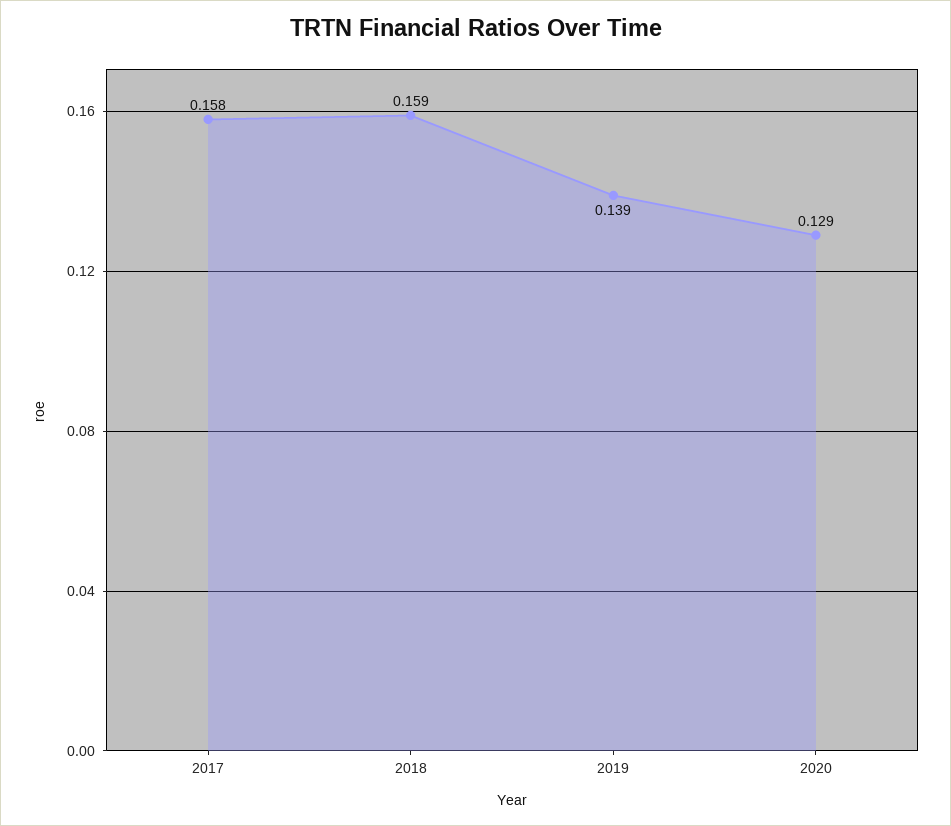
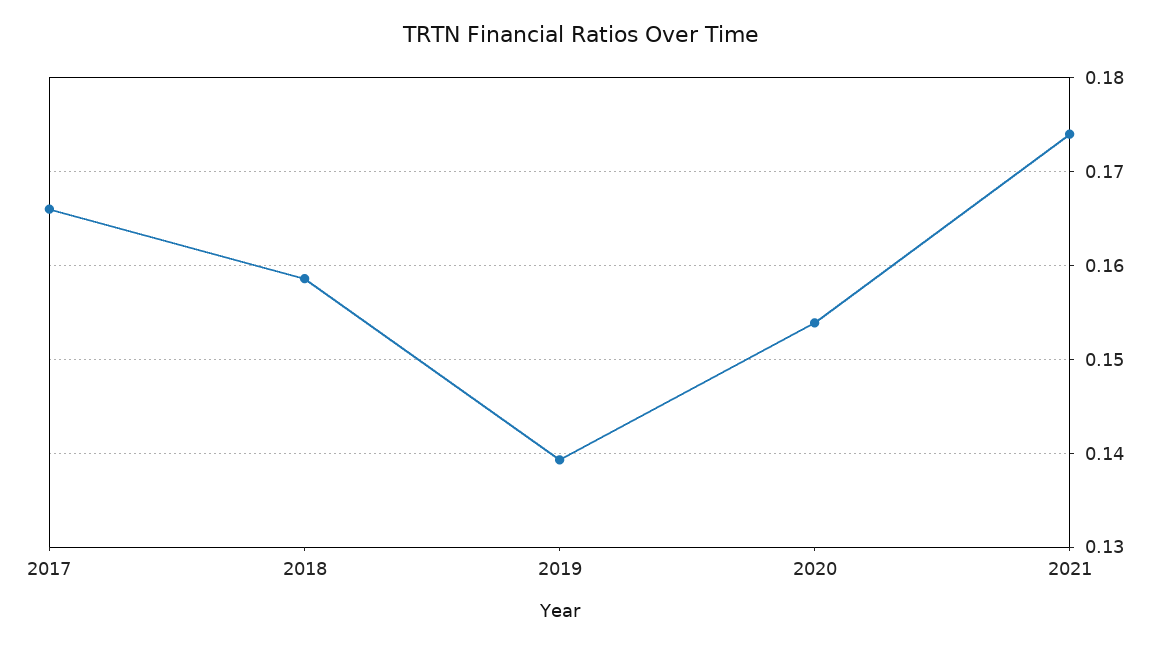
2017: 0.158 -> 0.166
2020: 0.129 -> 0.154
2021: none -> 0.174

